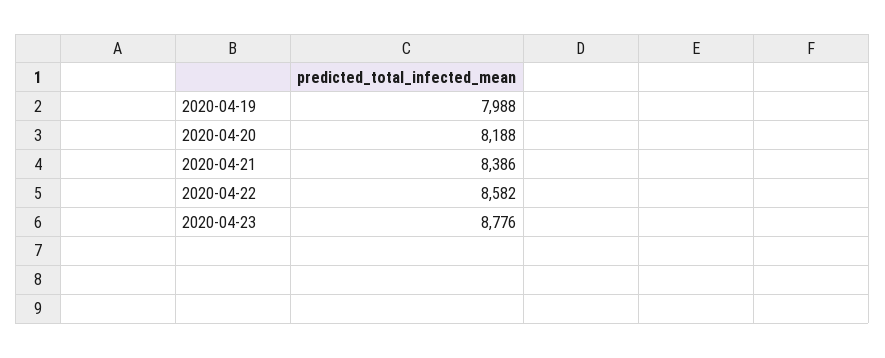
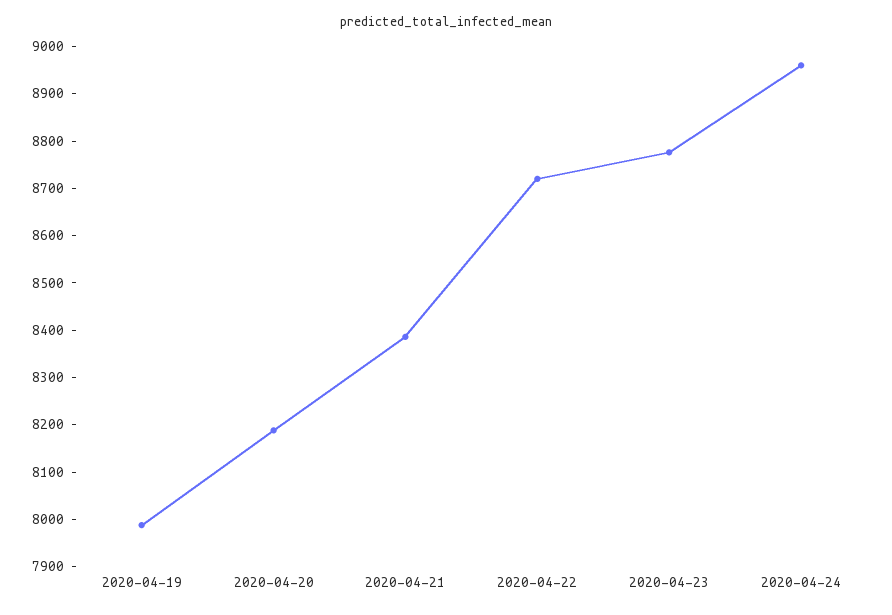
2020-04-22: 8582 -> 8720
2020-04-24: none -> 8960

